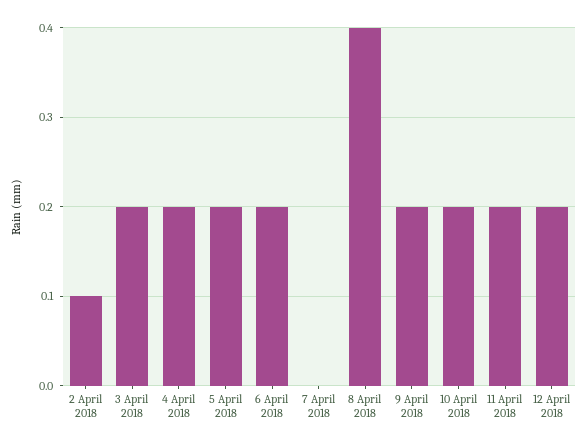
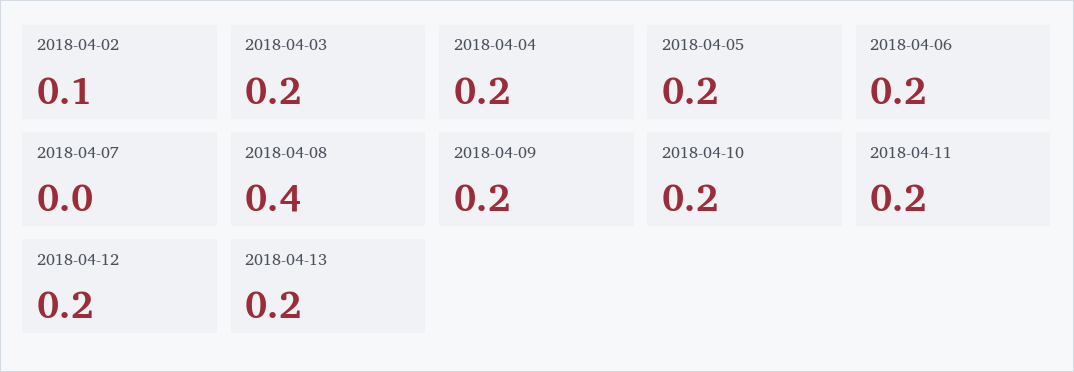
2018-04-13: none -> 0.2

